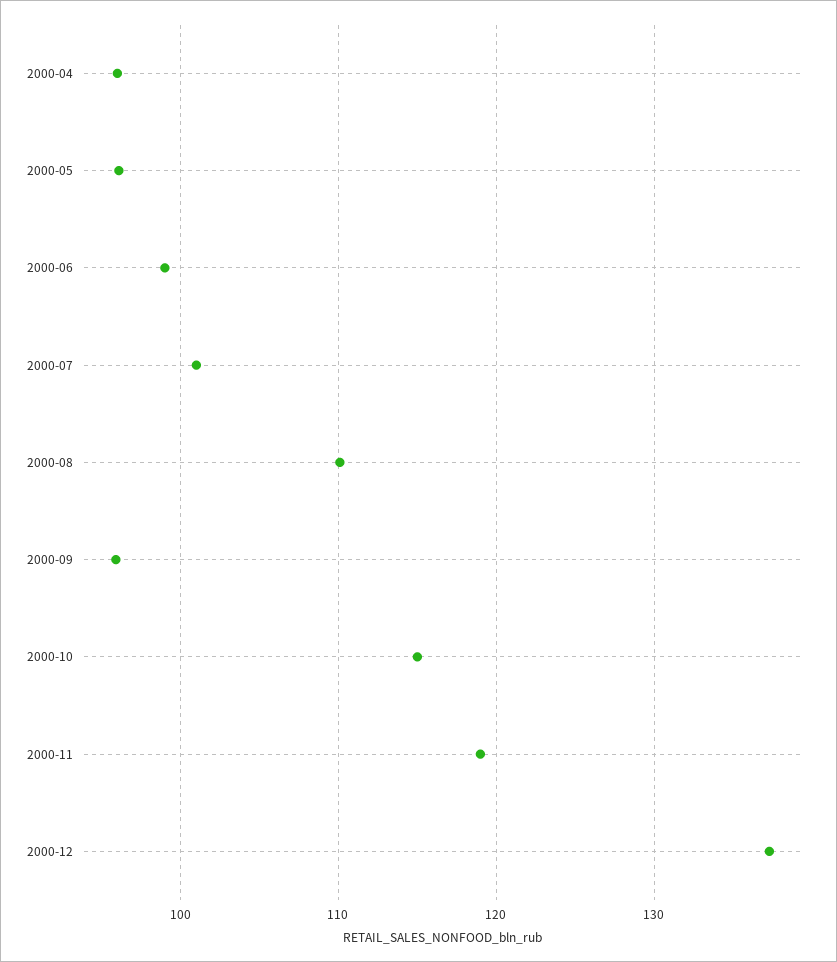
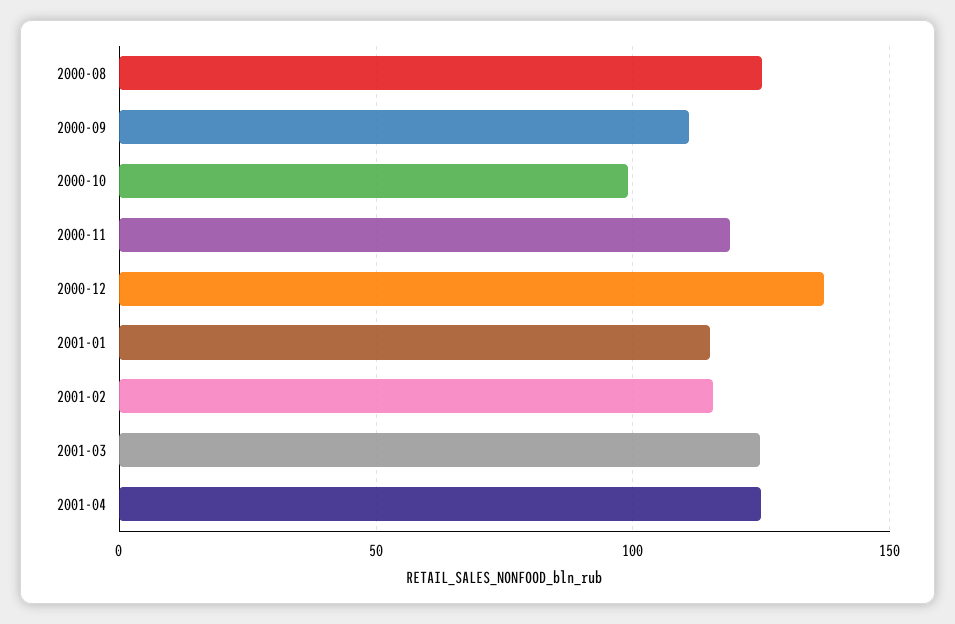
2000-04: 96 -> none
2000-05: 96 -> none
2000-06: 99 -> none
2000-07: 101 -> none
2000-08: 110 -> 125
2000-09: 96 -> 110
2000-10: 115 -> 100
2001-01: none -> 115
2001-02: none -> 115
2001-03: none -> 125
2001-04: none -> 125

